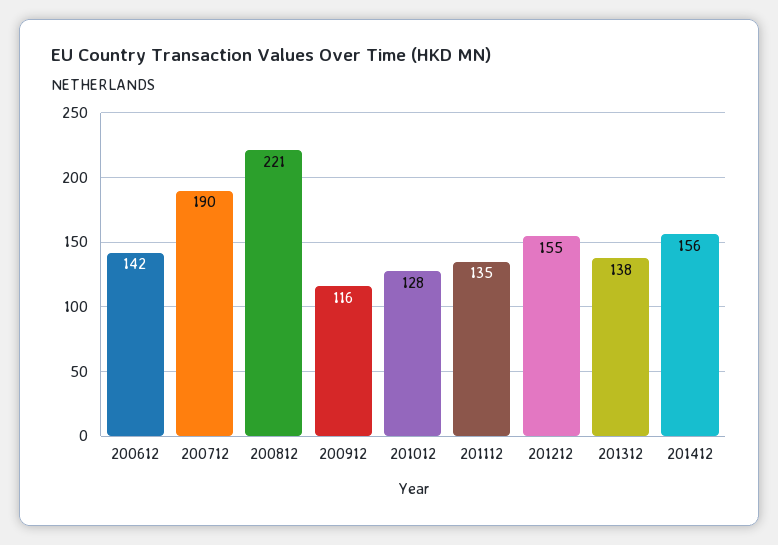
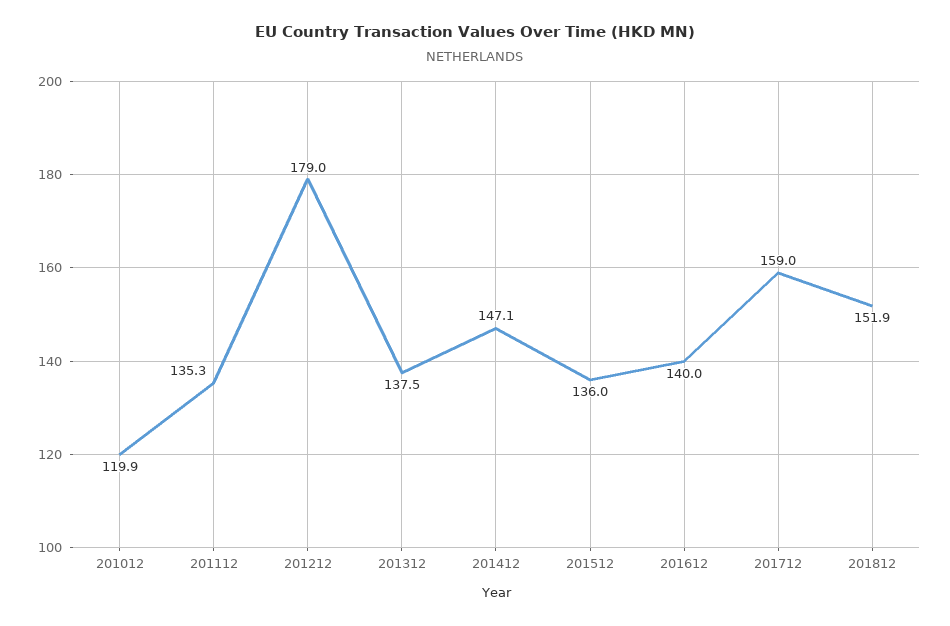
200612: 142 -> none
200712: 190 -> none
200812: 221 -> none
200912: 116 -> none
201012: 128 -> 119.9
201212: 155 -> 179
201412: 156 -> 147.1
201512: none -> 136
201612: none -> 140
201712: none -> 159
201812: none -> 151.9

